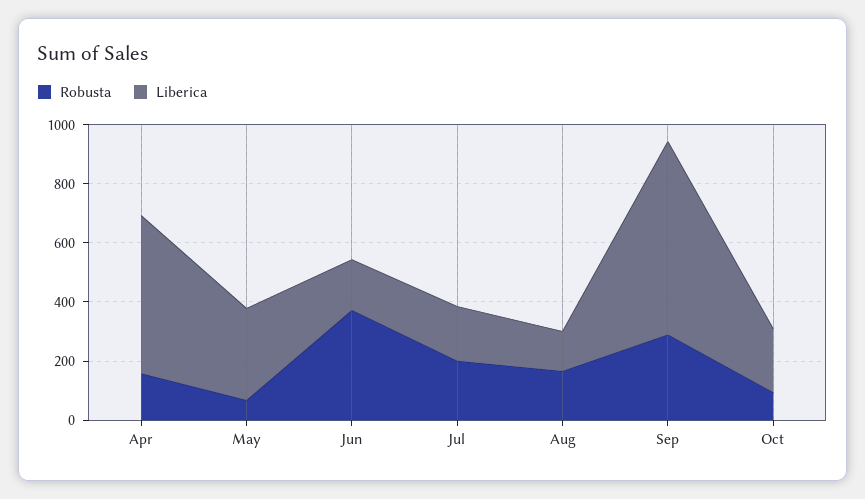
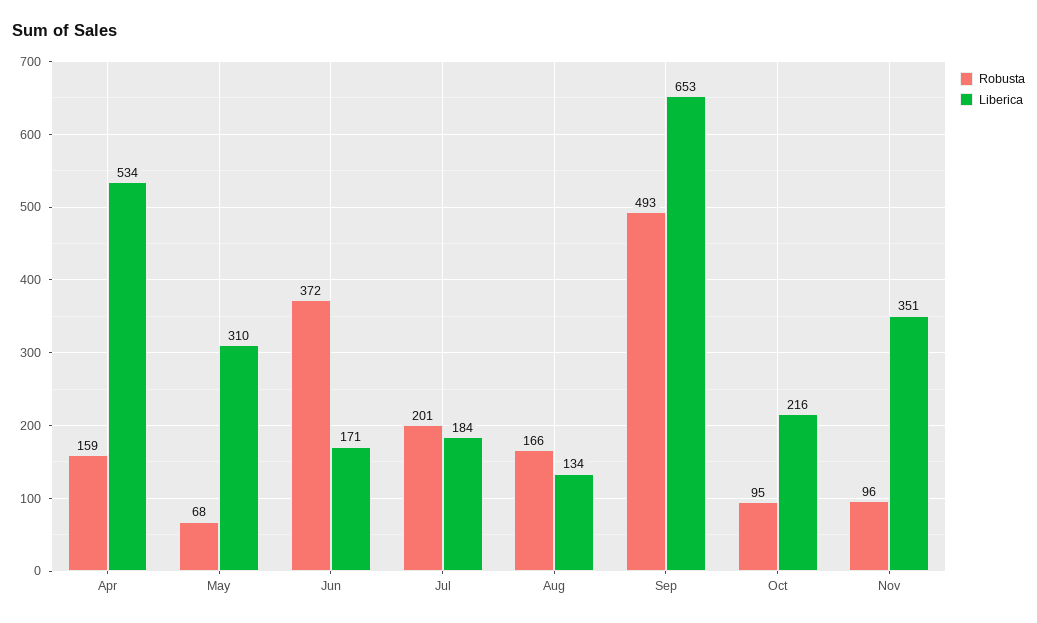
Robusta, Sep: 300 -> 493
Robusta, Nov: none -> 96
Liberica, Nov: none -> 351

